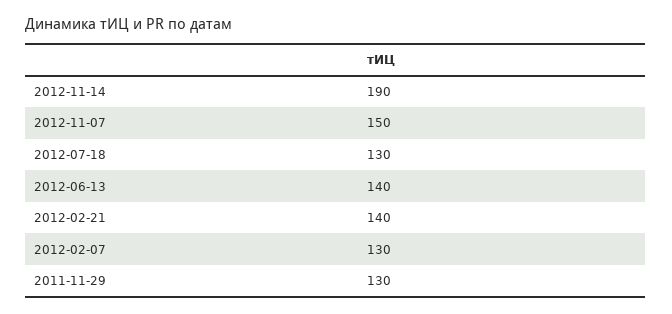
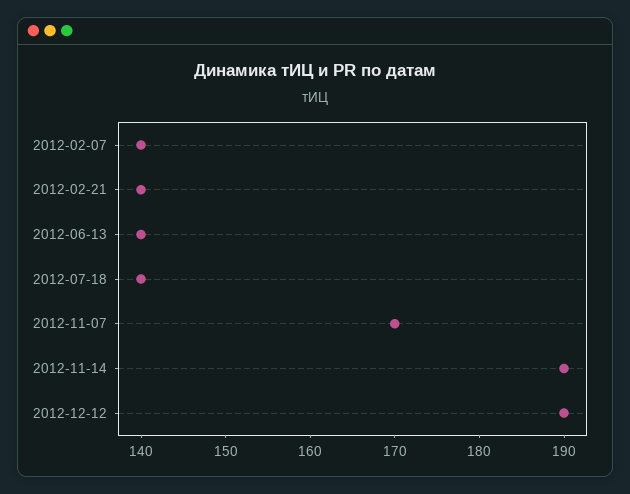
2012-11-07: 150 -> 170
2012-07-18: 130 -> 140
2012-02-07: 130 -> 140
2011-11-29: 130 -> none
2012-12-12: none -> 190

